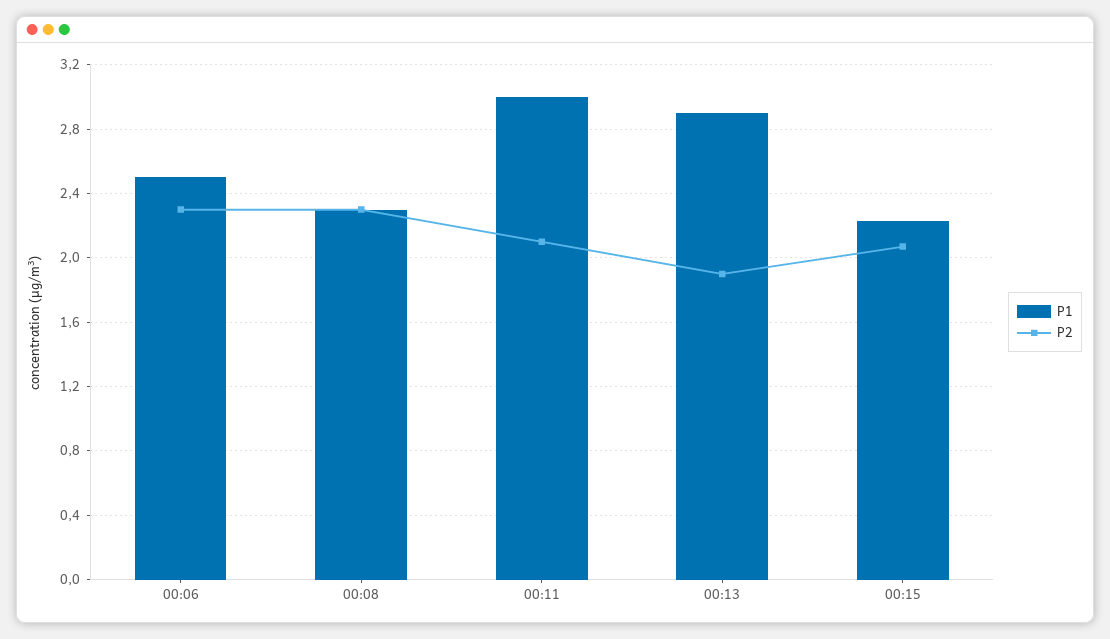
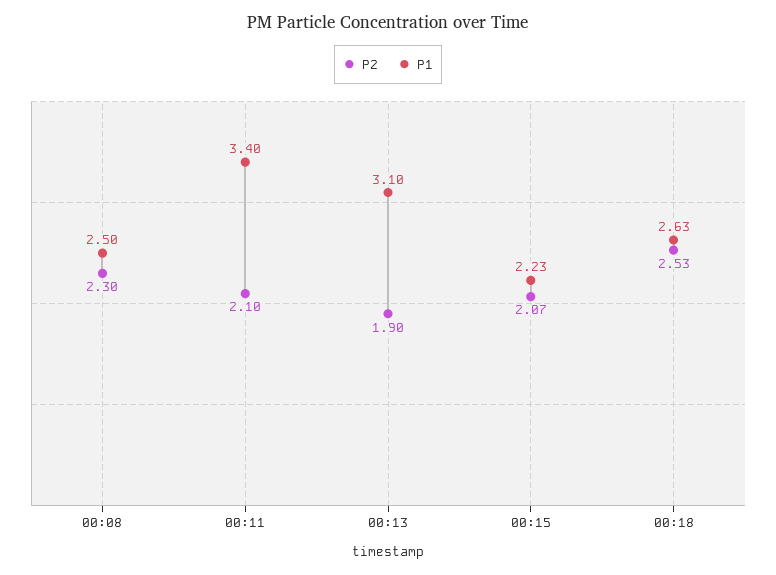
P1, 00:06: 2.5 -> none
P2, 00:06: 2.3 -> none
P1, 00:08: 2.3 -> 2.5
P1, 00:11: 3 -> 3.4
P1, 00:13: 2.9 -> 3.1
P2, 00:18: none -> 2.53
P1, 00:18: none -> 2.63

